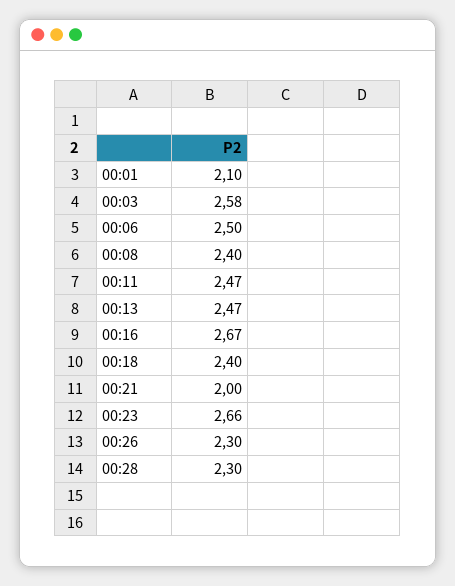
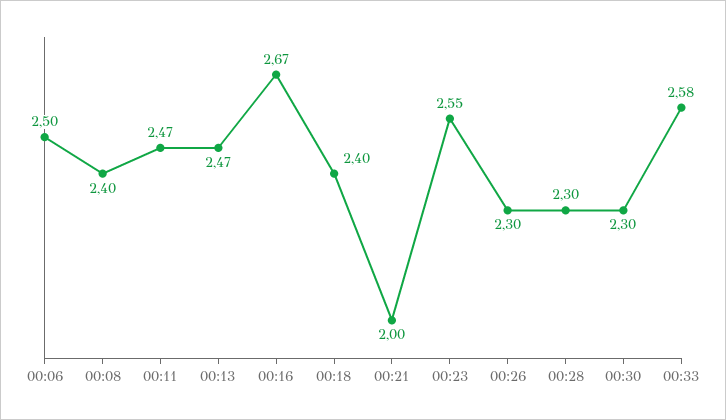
00:01: 2.1 -> none
00:03: 2.58 -> none
00:23: 2.66 -> 2.55
00:30: none -> 2.3
00:33: none -> 2.58

